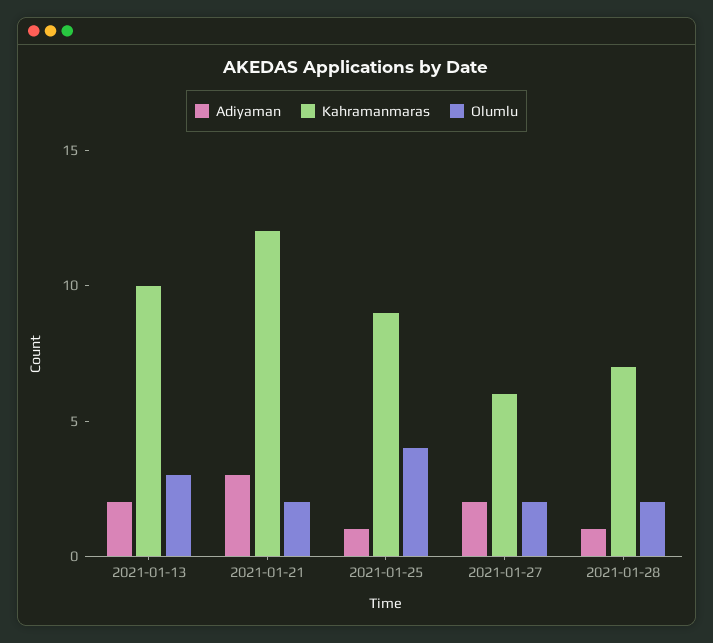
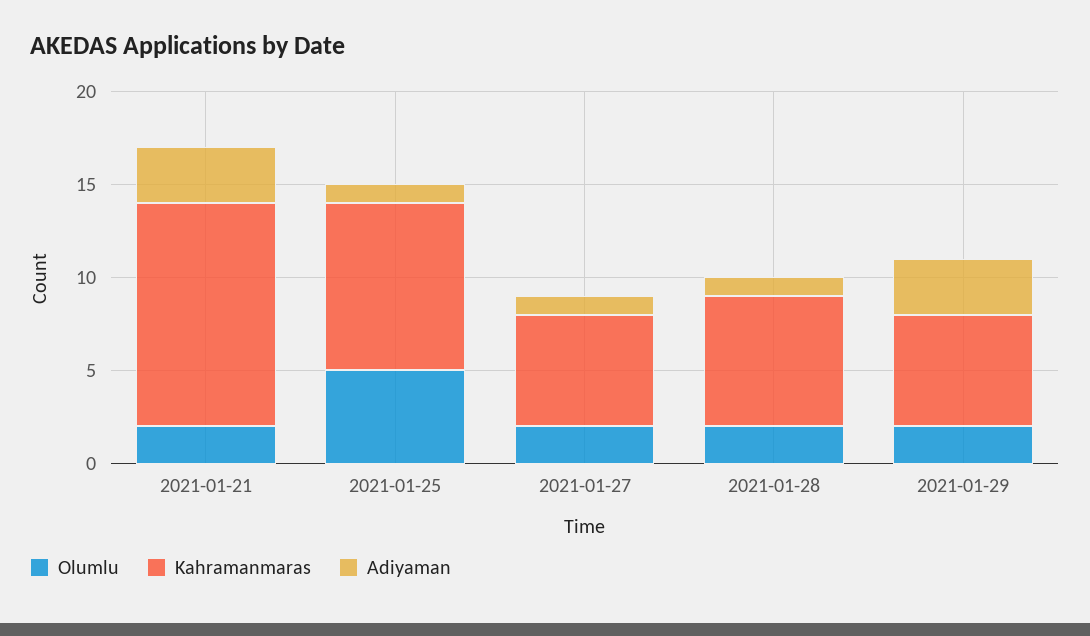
Adiyaman, 2021-01-13: 2 -> none
Kahramanmaras, 2021-01-13: 10 -> none
Olumlu, 2021-01-13: 3 -> none
Olumlu, 2021-01-25: 4 -> 5
Adiyaman, 2021-01-27: 2 -> 1
Olumlu, 2021-01-29: none -> 2
Kahramanmaras, 2021-01-29: none -> 6
Adiyaman, 2021-01-29: none -> 3

